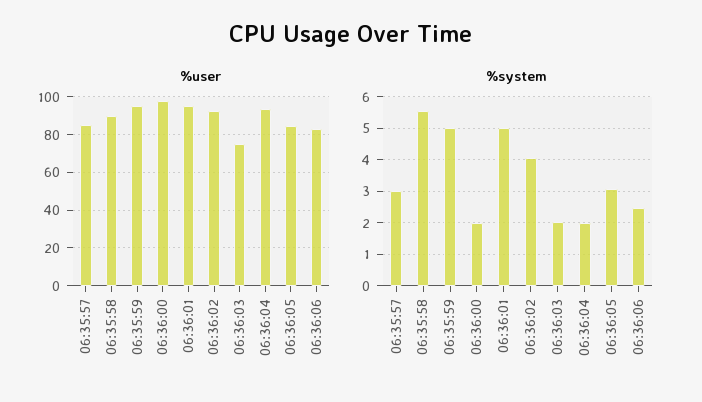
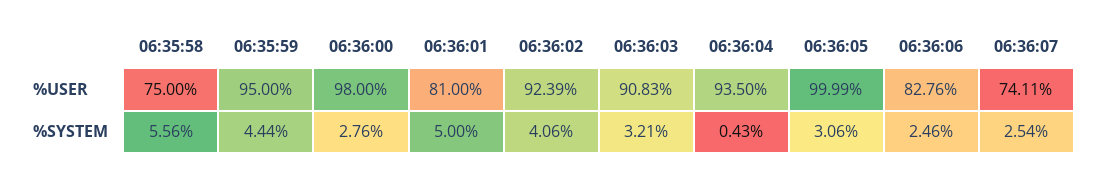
%user, 06:35:57: 85 -> none
%user, 06:35:58: 90 -> 75
%user, 06:36:01: 95 -> 81
%user, 06:36:03: 75 -> 90.83
%user, 06:36:05: 85 -> 99.99
%system, 06:35:57: 3 -> none
%system, 06:35:59: 5 -> 4.44
%system, 06:36:00: 2 -> 2.76
%system, 06:36:03: 2 -> 3.21
%system, 06:36:04: 2 -> 0.43
%user, 06:36:07: none -> 74.11
%system, 06:36:07: none -> 2.54

